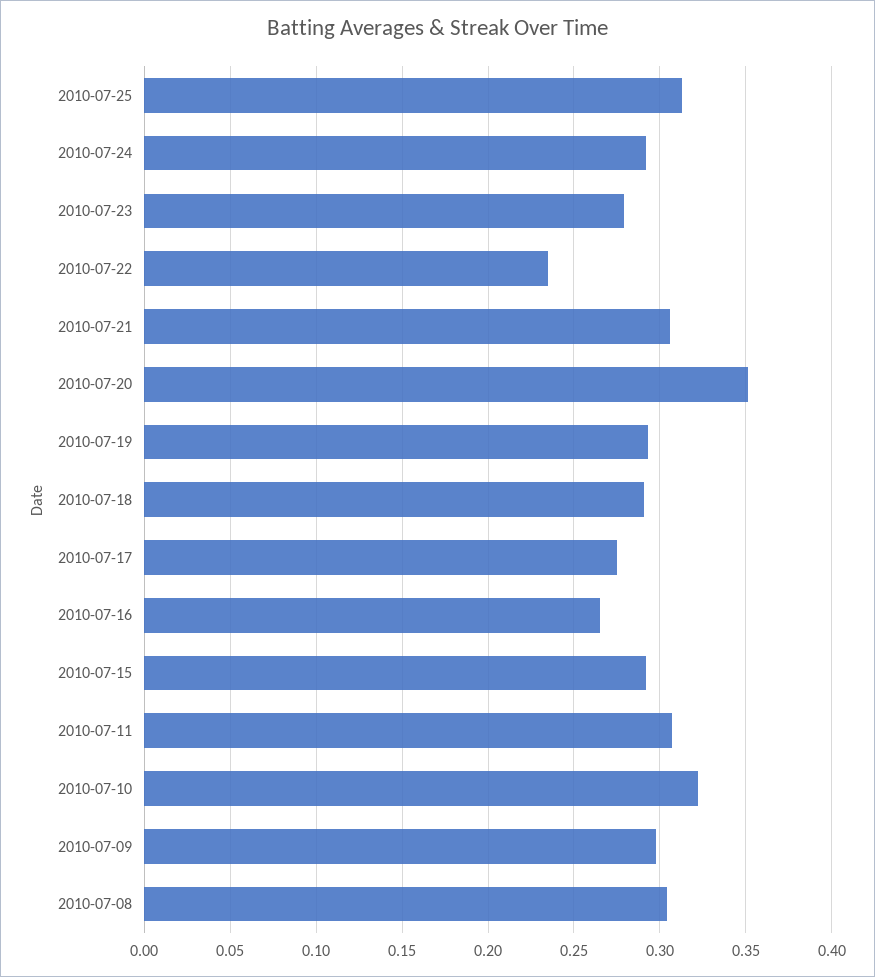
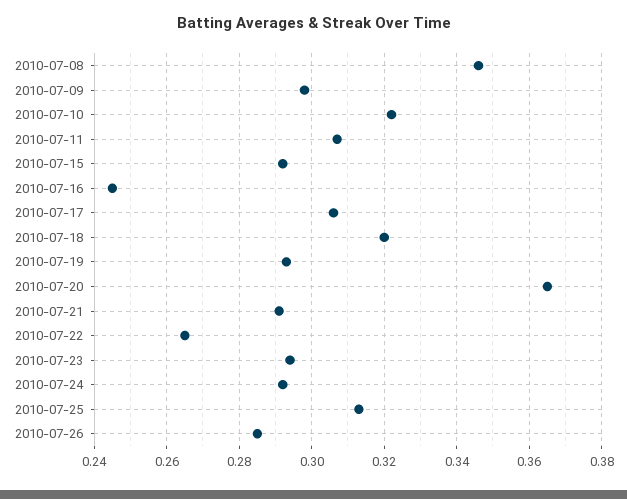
2010-07-23: 0.28 -> 0.295
2010-07-22: 0.235 -> 0.265
2010-07-21: 0.305 -> 0.29
2010-07-20: 0.35 -> 0.365
2010-07-18: 0.29 -> 0.32
2010-07-17: 0.275 -> 0.305
2010-07-16: 0.265 -> 0.245
2010-07-08: 0.305 -> 0.345
2010-07-26: none -> 0.285

